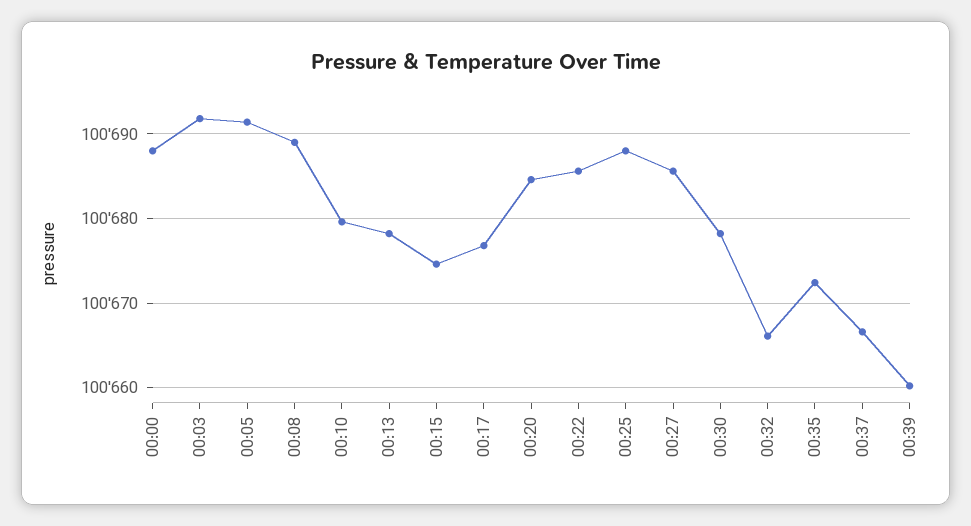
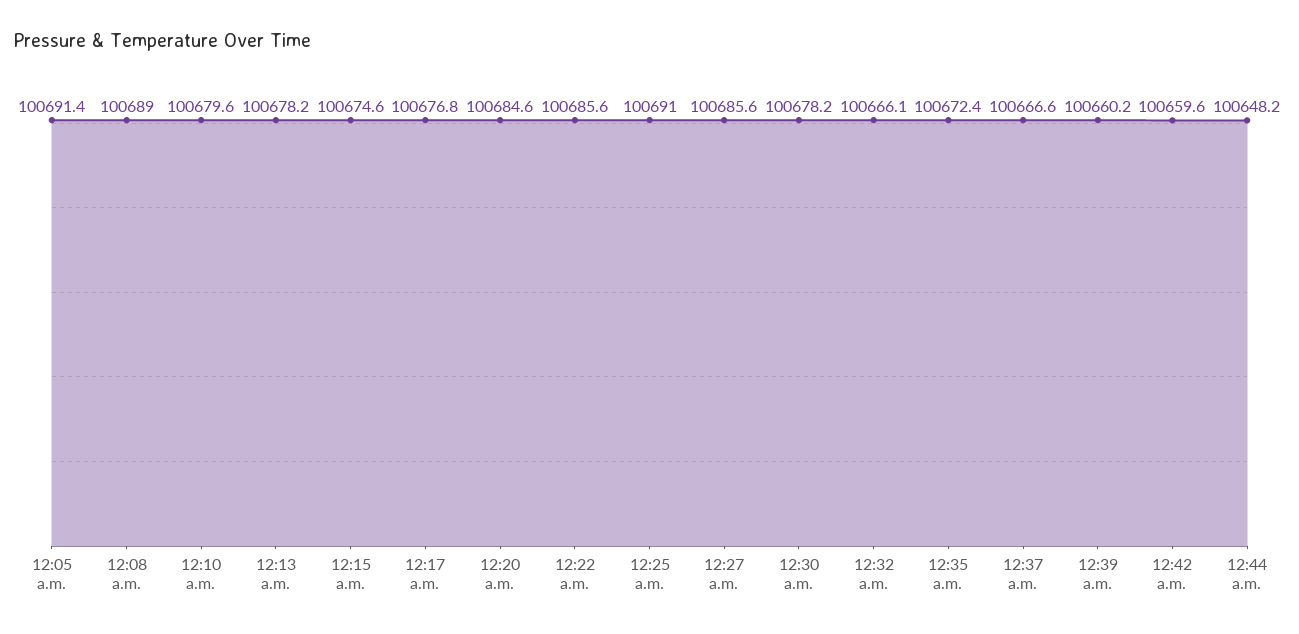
00:00: 100688 -> none
00:03: 100692 -> none
00:25: 100688 -> 100691
12:42 a.m.: none -> 100659.6
12:44 a.m.: none -> 100648.2

